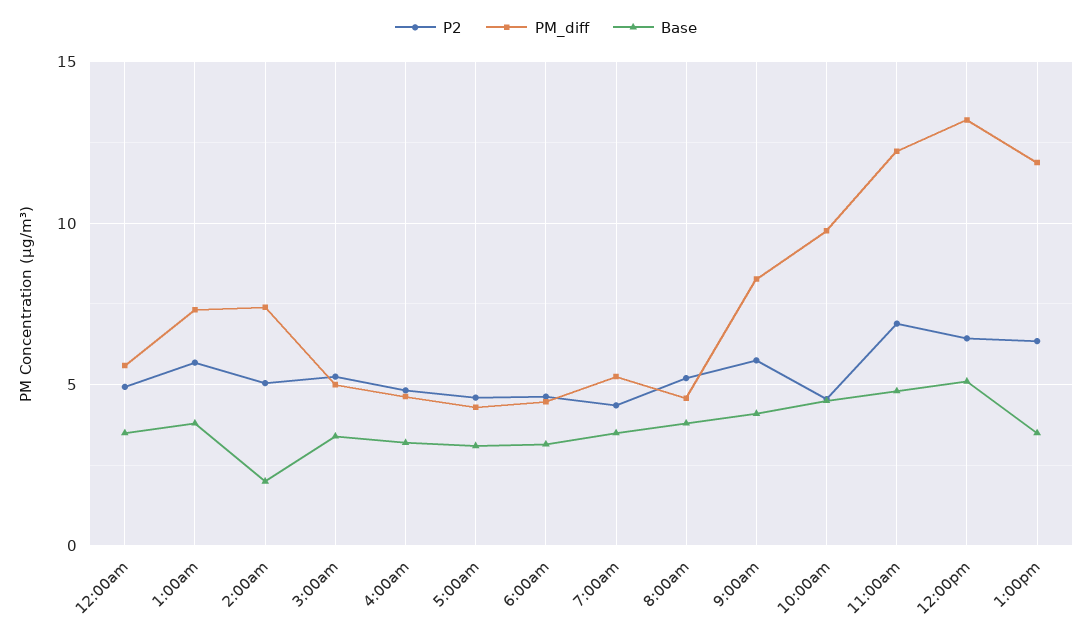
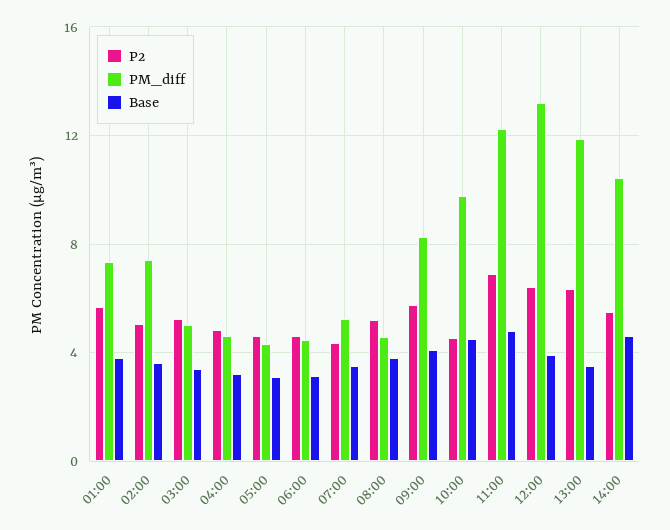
P2, 12:00am: 5 -> none
PM_diff, 12:00am: 5.5 -> none
Base, 12:00am: 3.5 -> none
Base, 2:00am: 2 -> 3.5
Base, 12:00pm: 5 -> 4
P2, 14:00: none -> 5.5
PM_diff, 14:00: none -> 10.5
Base, 14:00: none -> 4.5

